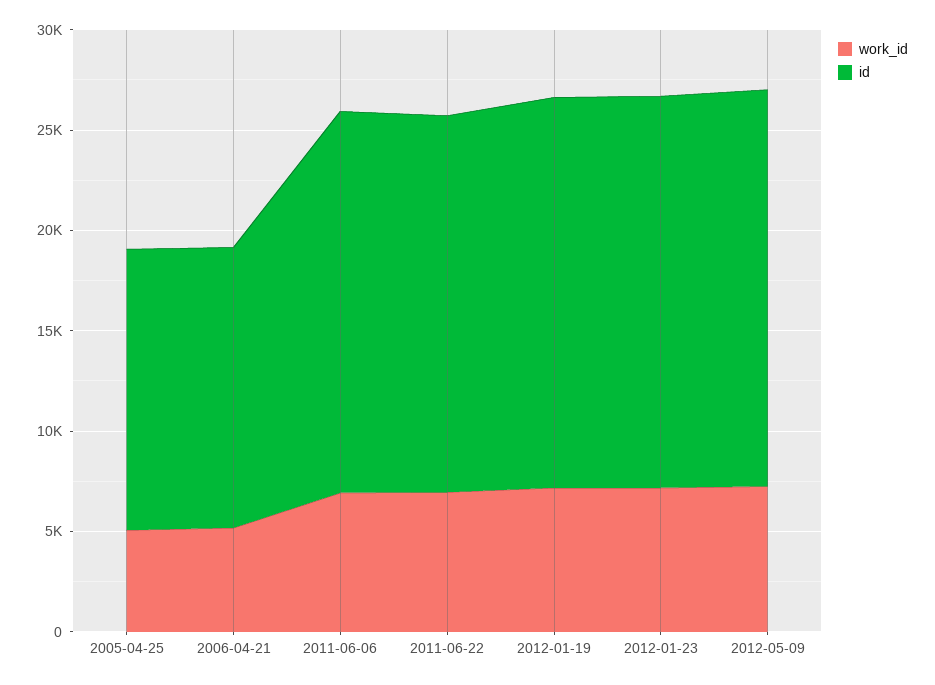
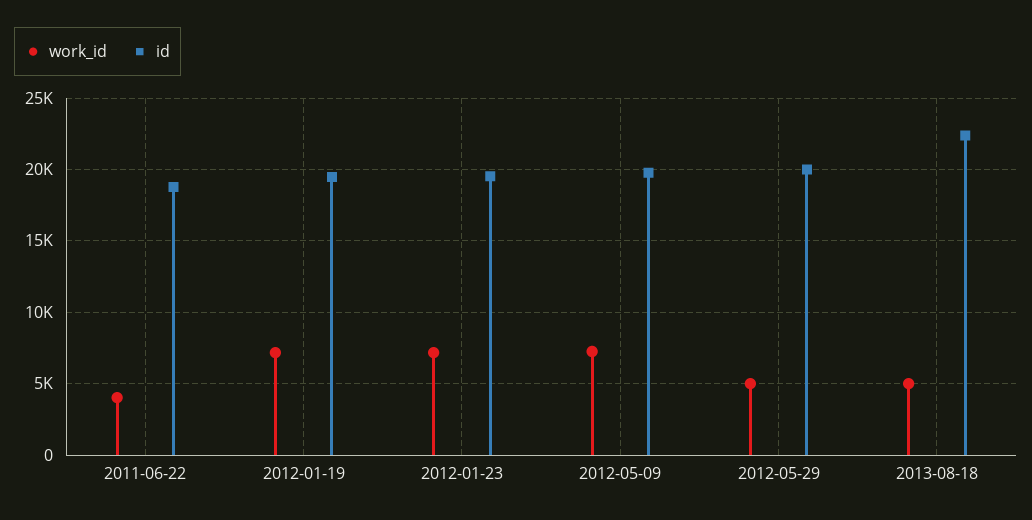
work_id, 2005-04-25: 5000 -> none
id, 2005-04-25: 14000 -> none
work_id, 2006-04-21: 5000 -> none
id, 2006-04-21: 14000 -> none
work_id, 2011-06-06: 7000 -> none
id, 2011-06-06: 19000 -> none
work_id, 2011-06-22: 7000 -> 4000
work_id, 2012-05-29: none -> 5000
id, 2012-05-29: none -> 20000
work_id, 2013-08-18: none -> 5000
id, 2013-08-18: none -> 22500

